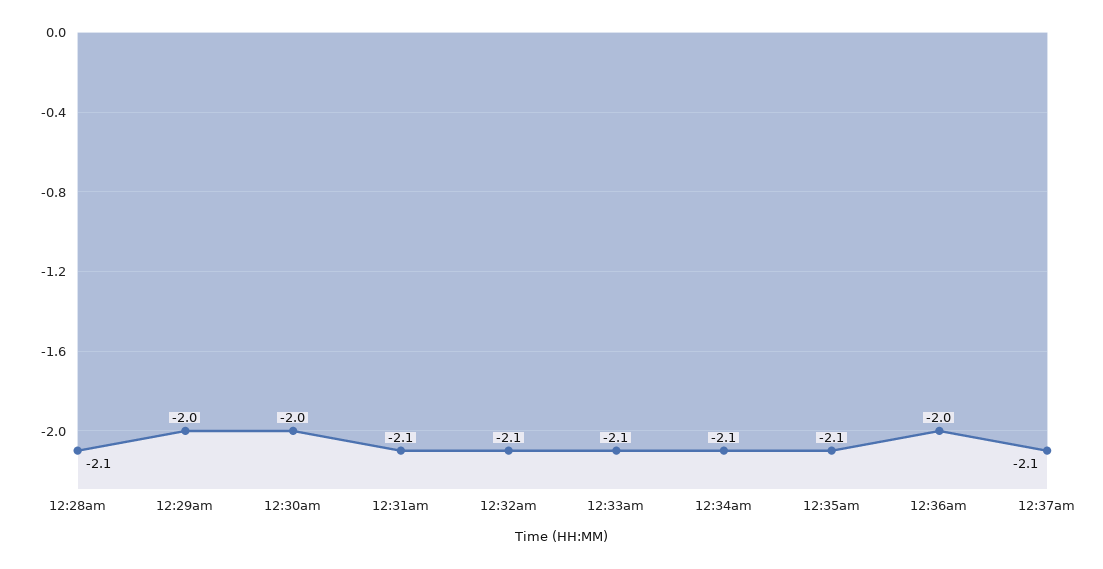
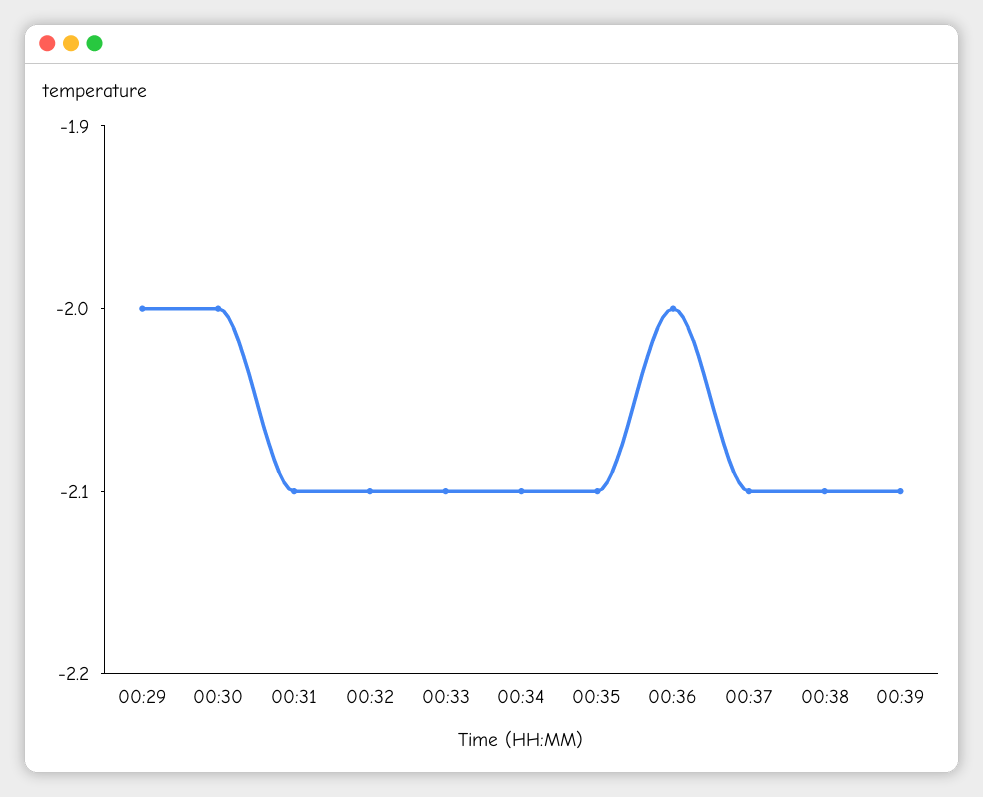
12:28am: -2.1 -> none
00:38: none -> -2.1
00:39: none -> -2.1

